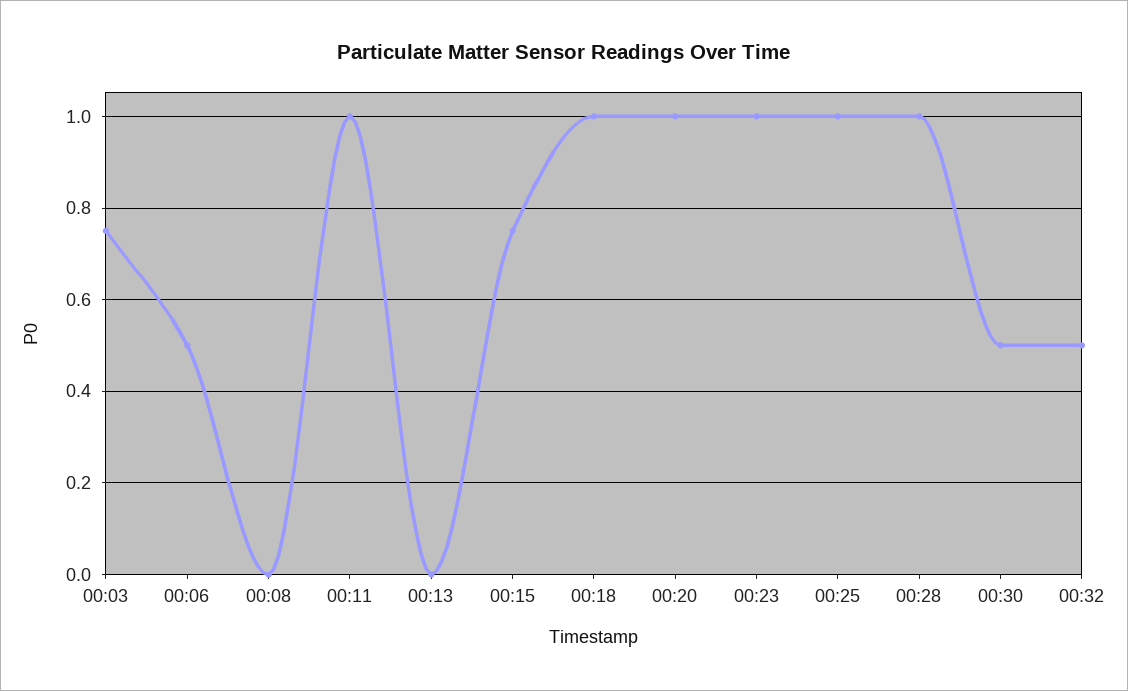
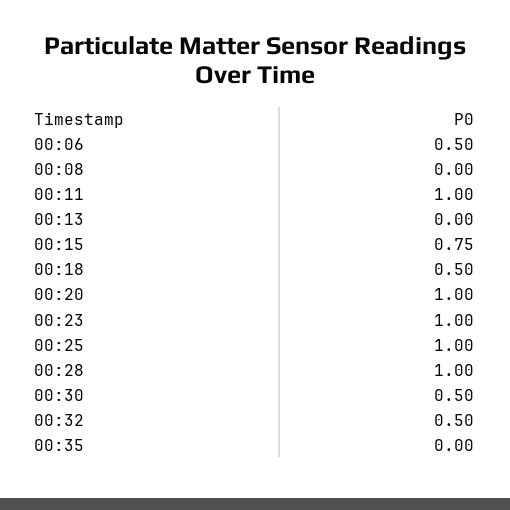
00:03: 0.75 -> none
00:18: 1 -> 0.5
00:35: none -> 0

